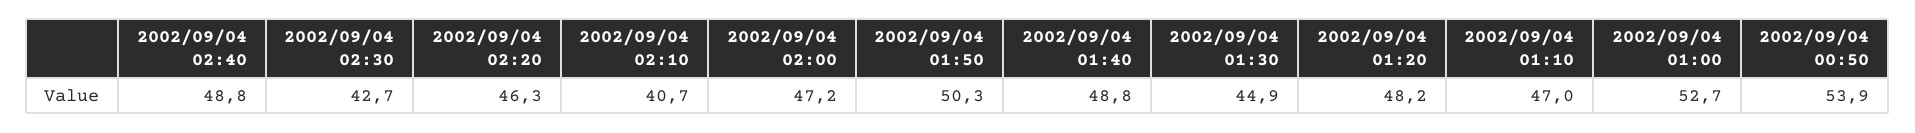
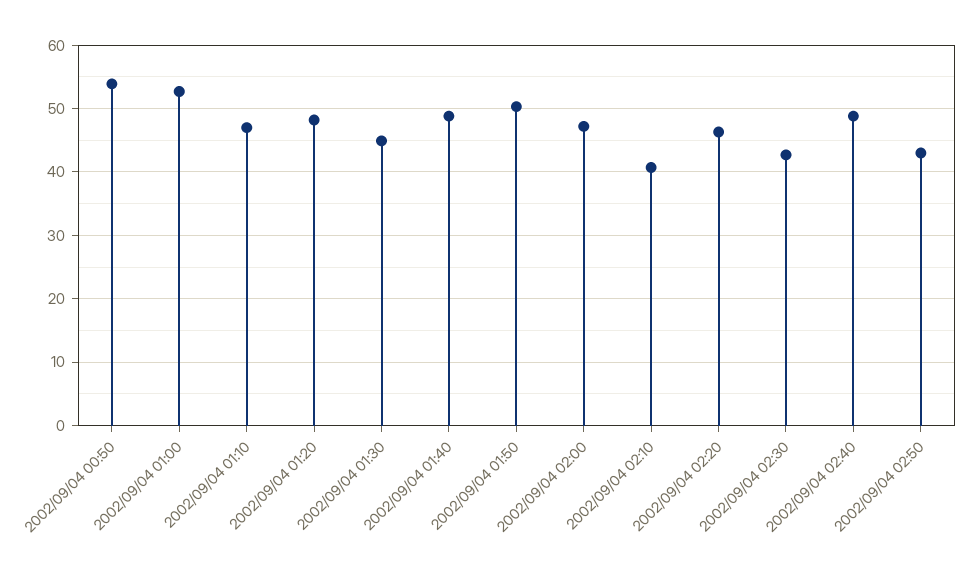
2002/09/04 02:50: none -> 43

